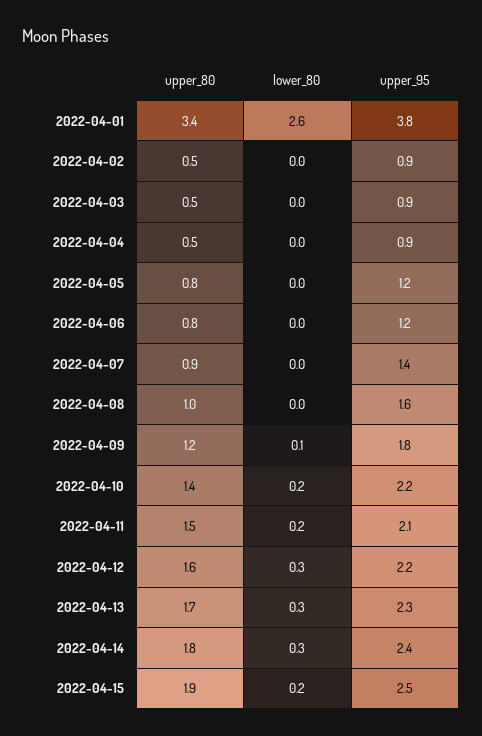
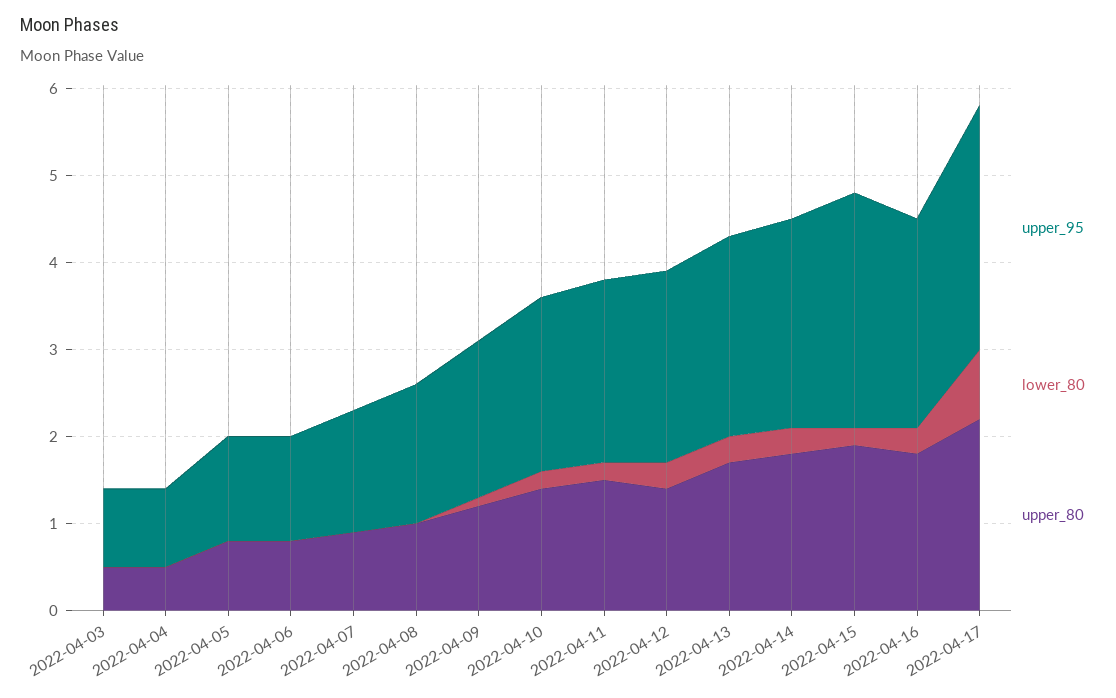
upper_80, 2022-04-01: 3.4 -> none
lower_80, 2022-04-01: 2.6 -> none
upper_95, 2022-04-01: 3.8 -> none
upper_80, 2022-04-02: 0.5 -> none
lower_80, 2022-04-02: 0 -> none
upper_95, 2022-04-02: 0.9 -> none
upper_95, 2022-04-10: 2.2 -> 2
upper_80, 2022-04-12: 1.6 -> 1.4
upper_95, 2022-04-15: 2.5 -> 2.7
upper_95, 2022-04-16: none -> 2.4
lower_80, 2022-04-16: none -> 0.3
upper_80, 2022-04-16: none -> 1.8
upper_95, 2022-04-17: none -> 2.8
lower_80, 2022-04-17: none -> 0.8
upper_80, 2022-04-17: none -> 2.2

